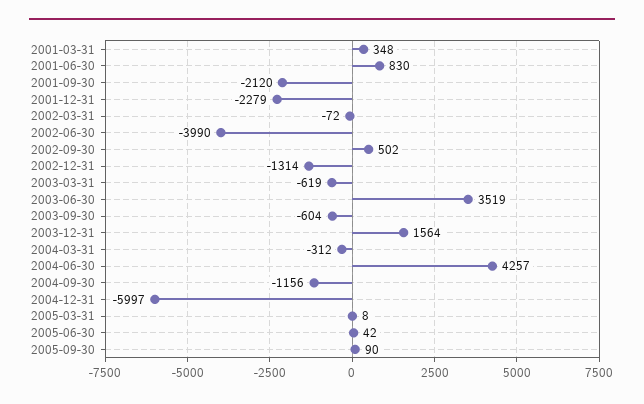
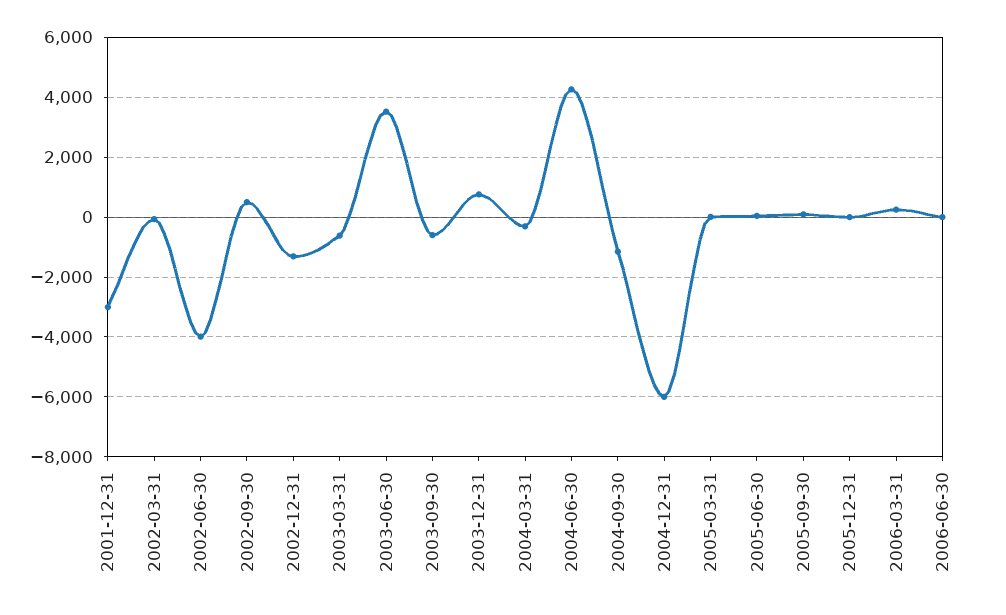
2001-03-31: 348 -> none
2001-06-30: 830 -> none
2001-09-30: -2120 -> none
2001-12-31: -2279 -> -3000
2003-12-31: 1564 -> 750
2005-12-31: none -> 0
2006-03-31: none -> 250
2006-06-30: none -> 0

